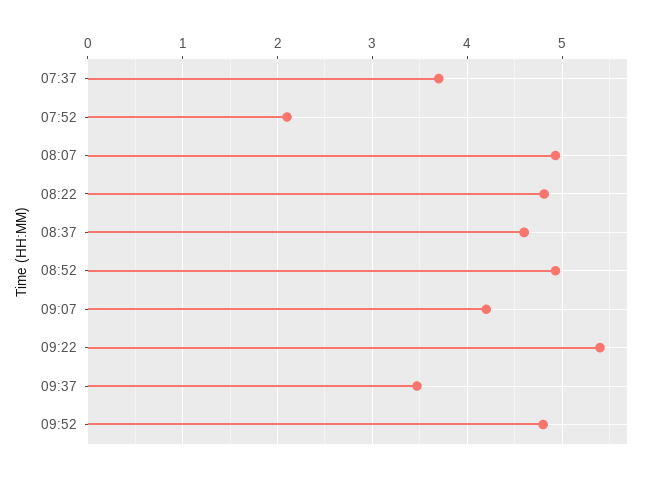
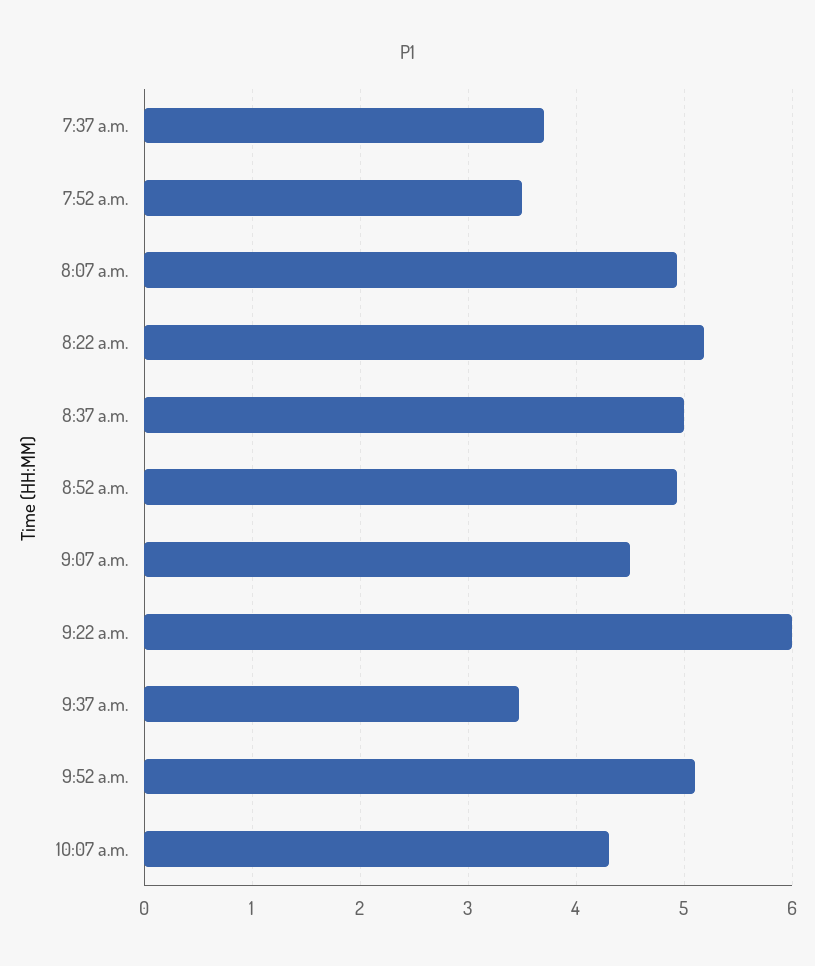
07:52: 2.1 -> 3.5
08:22: 4.8 -> 5.2
08:37: 4.6 -> 5
09:07: 4.2 -> 4.5
09:22: 5.4 -> 6
09:52: 4.8 -> 5.1
10:07 a.m.: none -> 4.3

